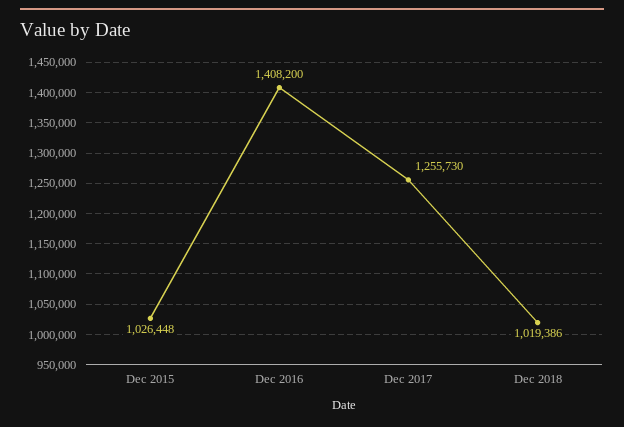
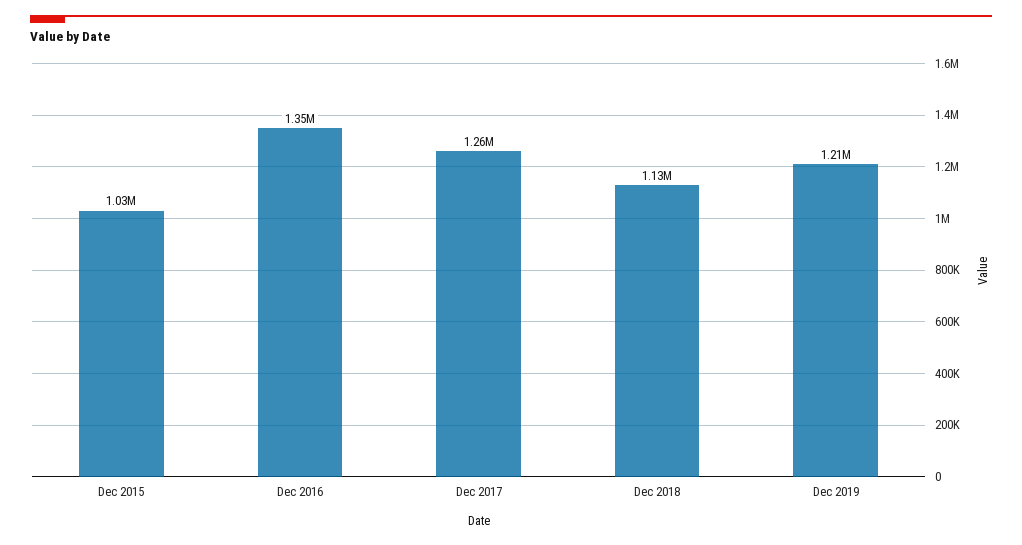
Dec 2016: 1408200 -> 1350000
Dec 2018: 1019386 -> 1130000
Dec 2019: none -> 1210000

